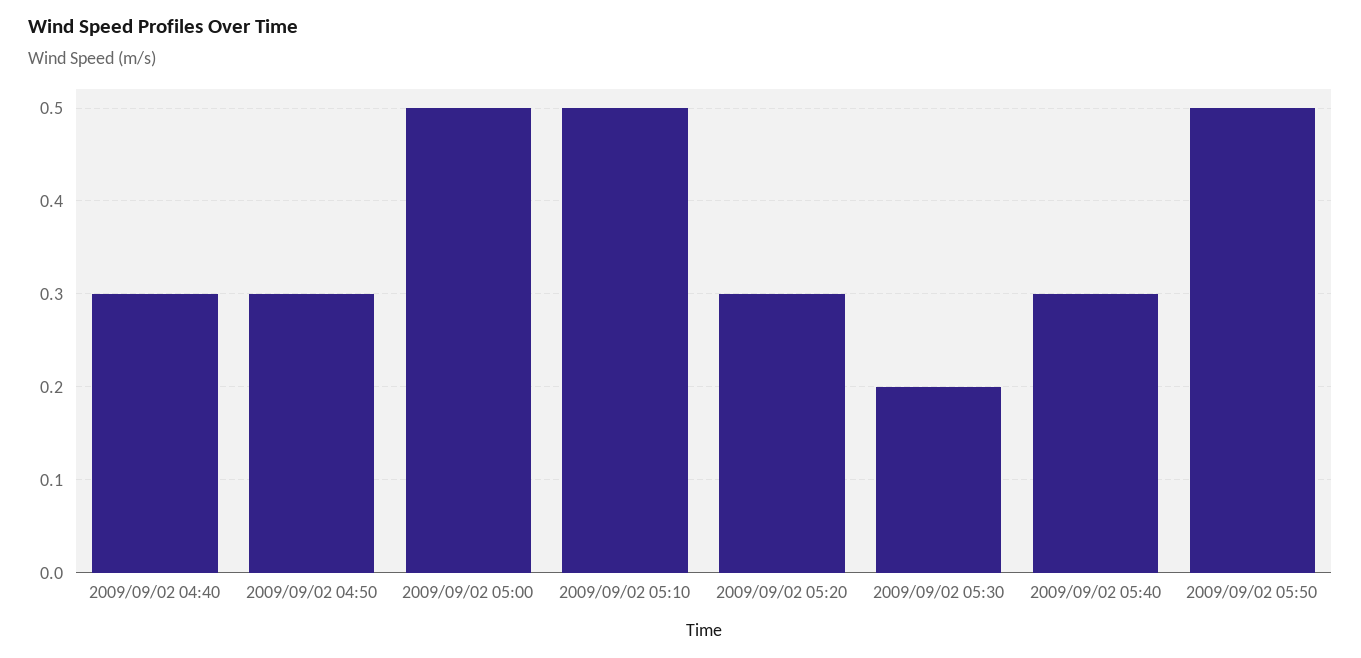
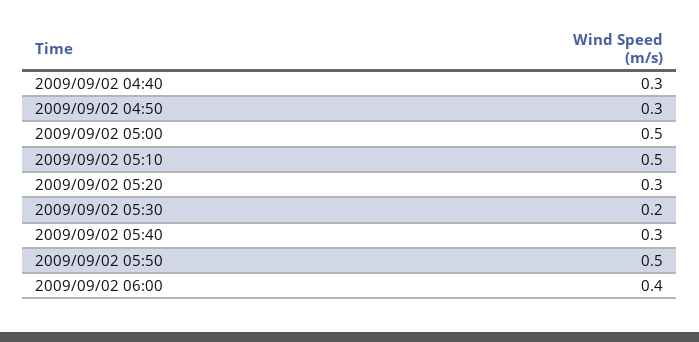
2009/09/02 06:00: none -> 0.4

